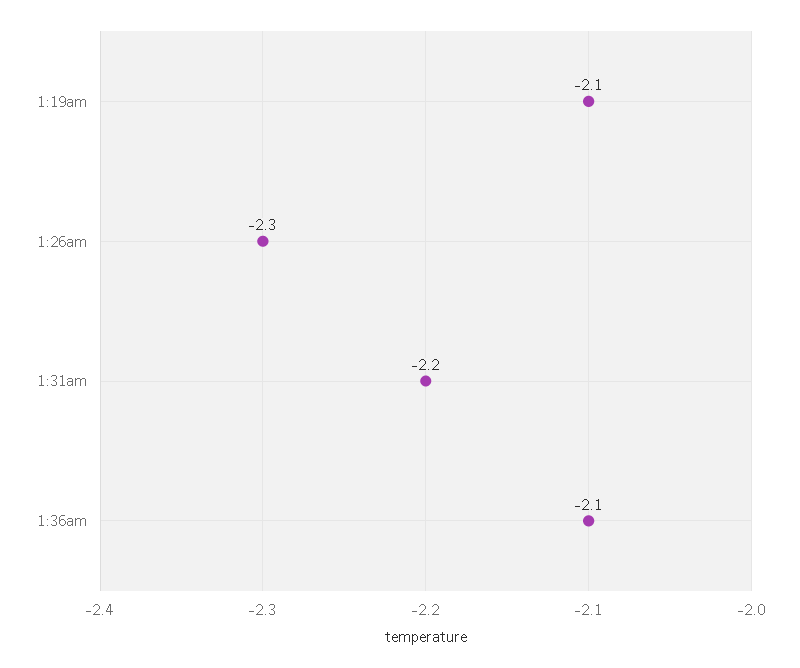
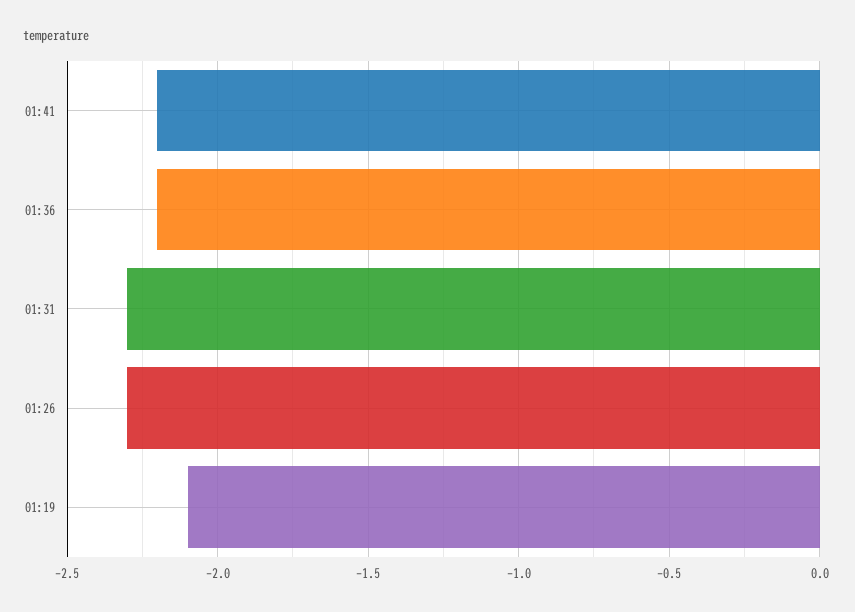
1:31am: -2.2 -> -2.3
1:36am: -2.1 -> -2.2
01:41: none -> -2.2

